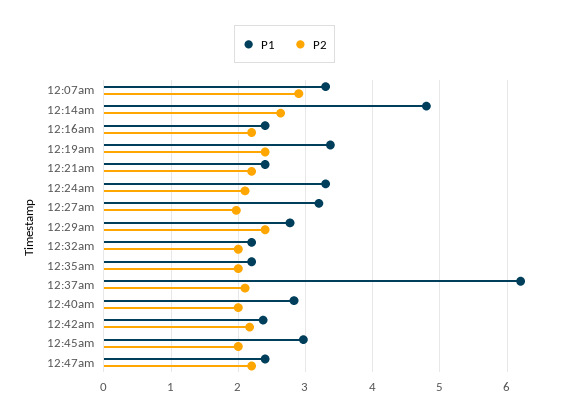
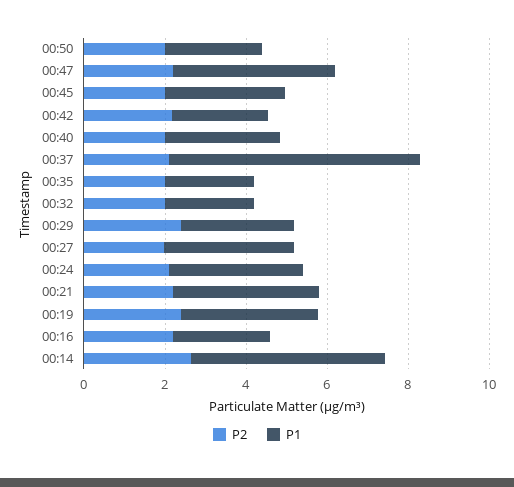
P1, 12:07am: 3.3 -> none
P2, 12:07am: 2.9 -> none
P1, 12:21am: 2.4 -> 3.5
P1, 12:47am: 2.4 -> 4
P2, 00:50: none -> 2
P1, 00:50: none -> 2.5

